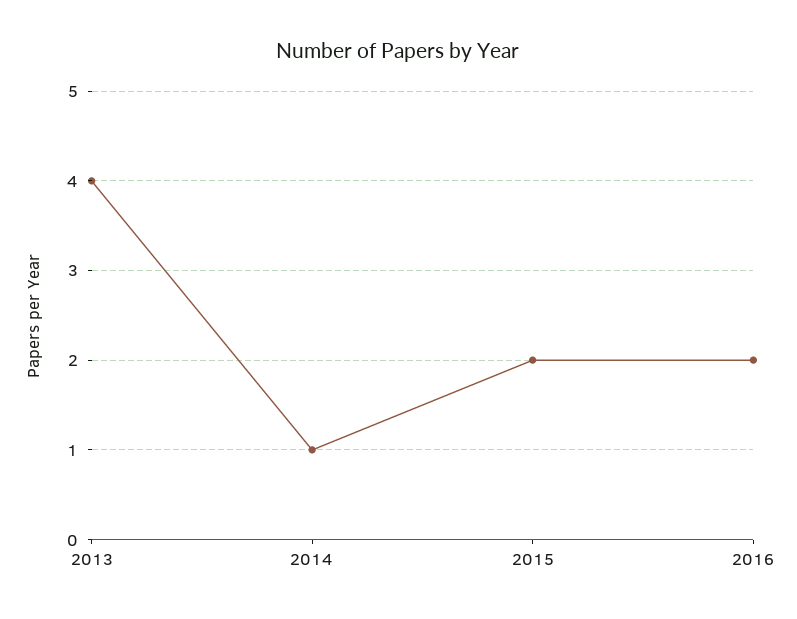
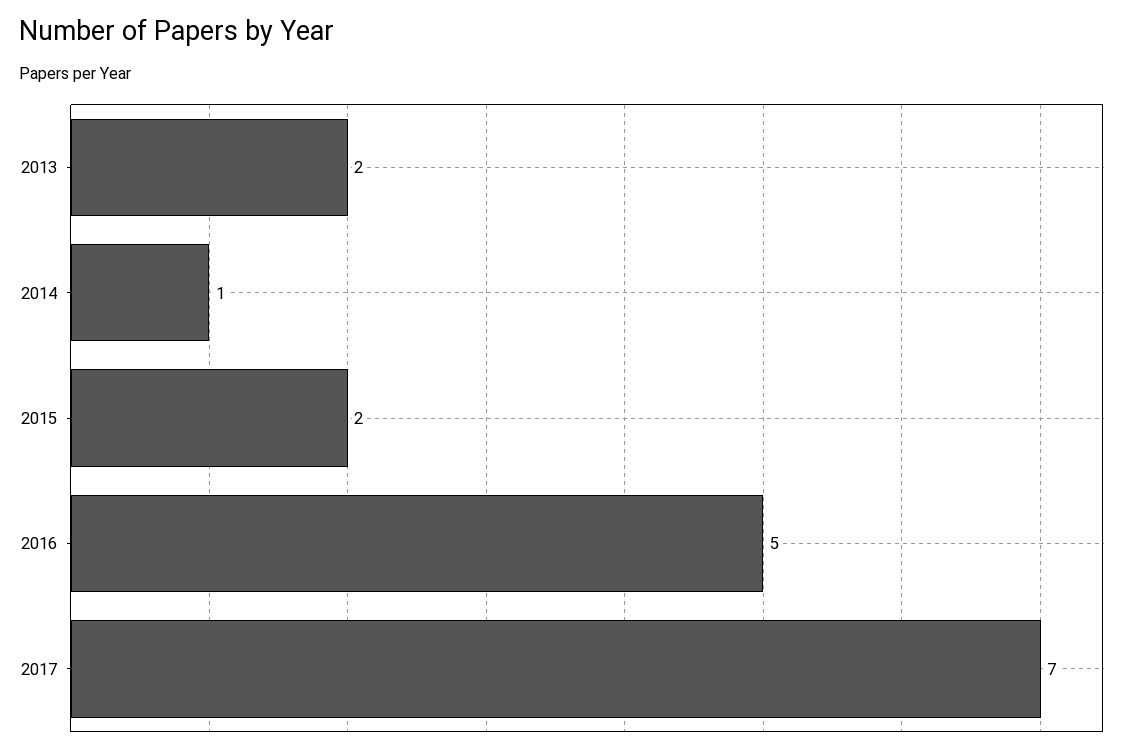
2013: 4 -> 2
2016: 2 -> 5
2017: none -> 7

